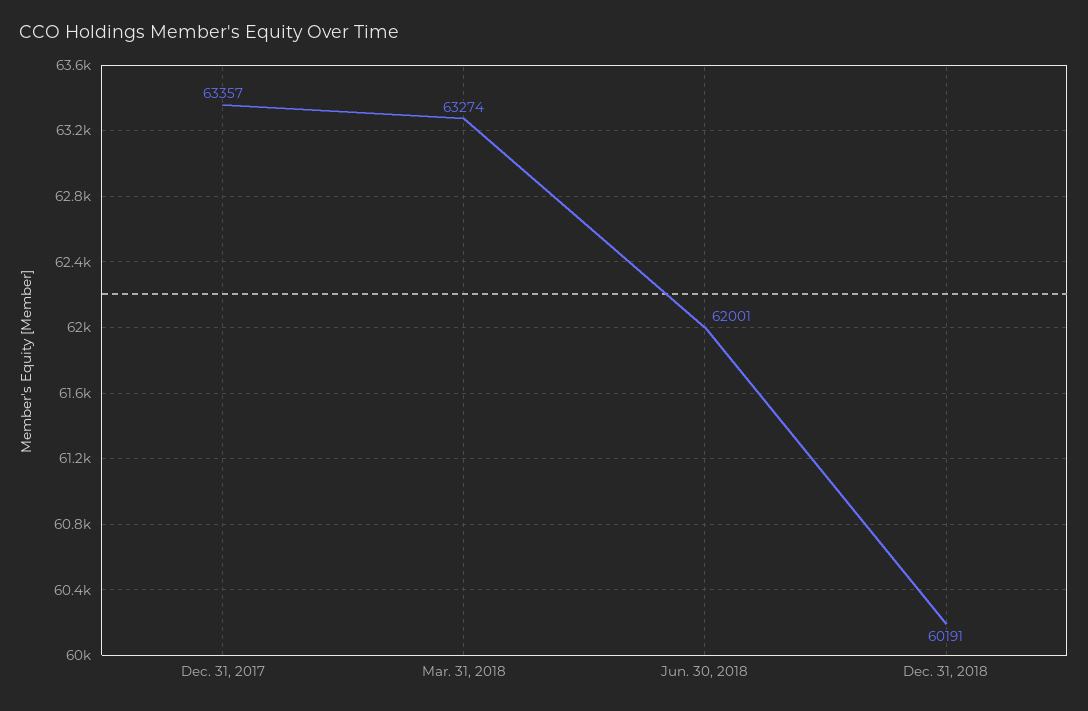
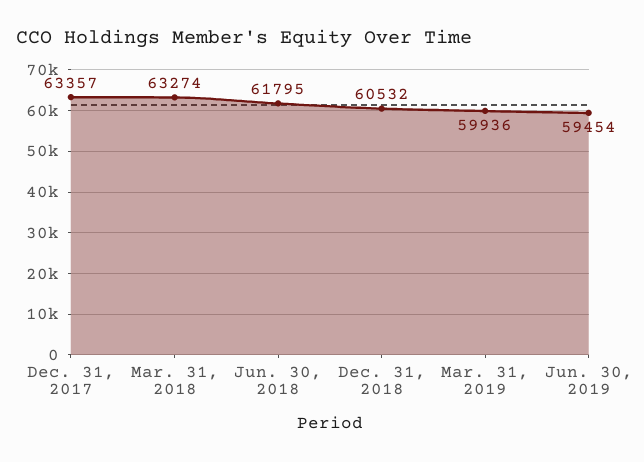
Jun. 30, 2018: 62001 -> 61795
Dec. 31, 2018: 60191 -> 60532
Mar. 31, 2019: none -> 59936
Jun. 30, 2019: none -> 59454

